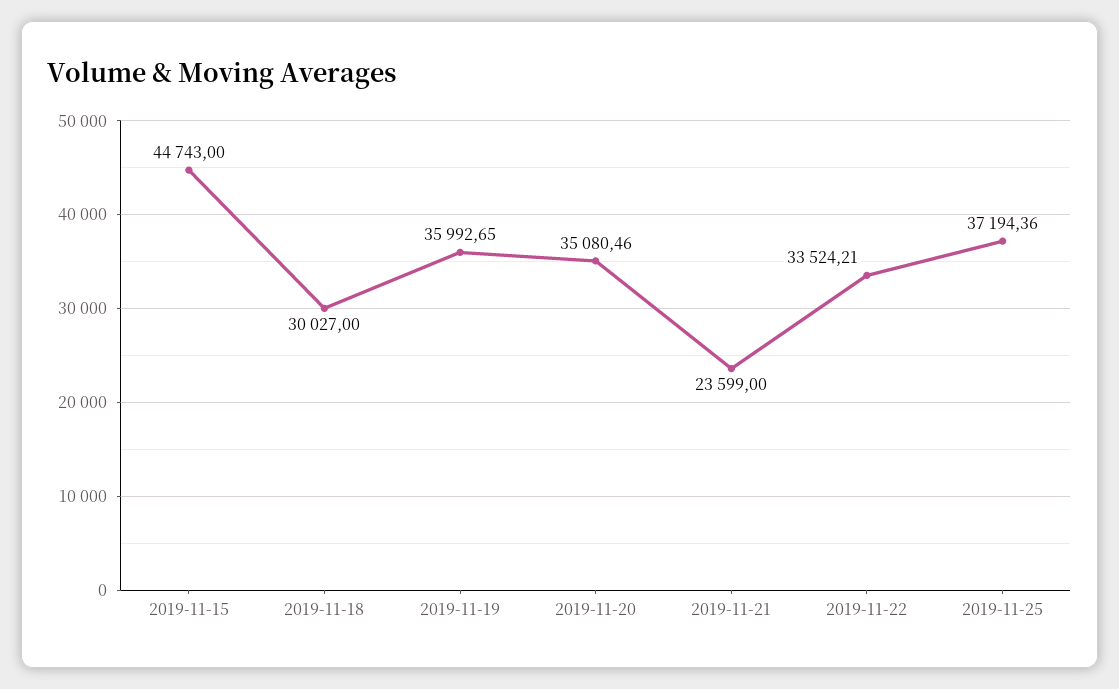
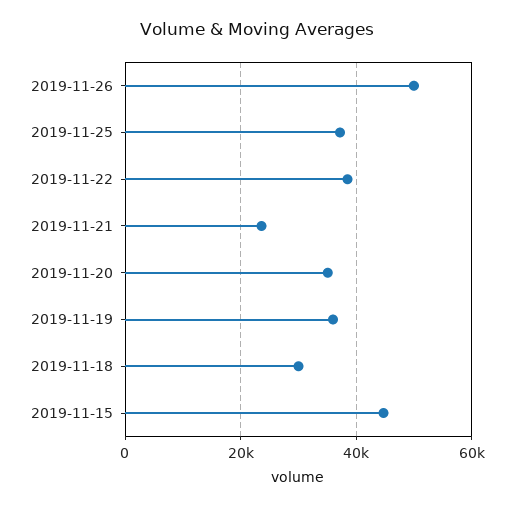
2019-11-22: 33524.21 -> 38000
2019-11-26: none -> 50000

